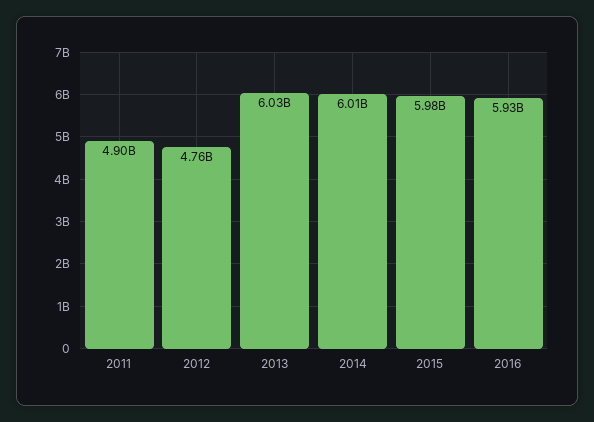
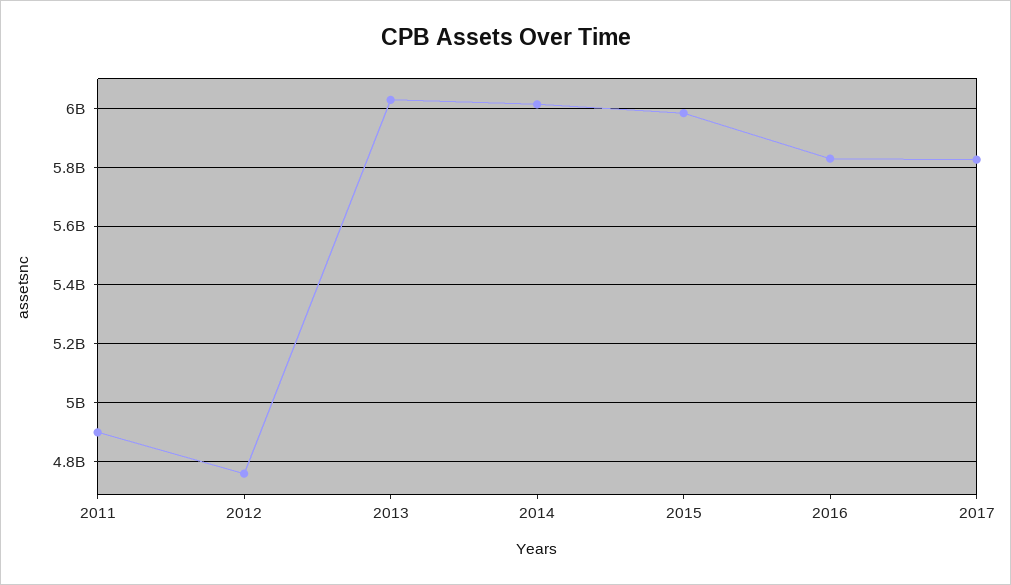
2016: 5930000000 -> 5825000000
2017: none -> 5825000000

